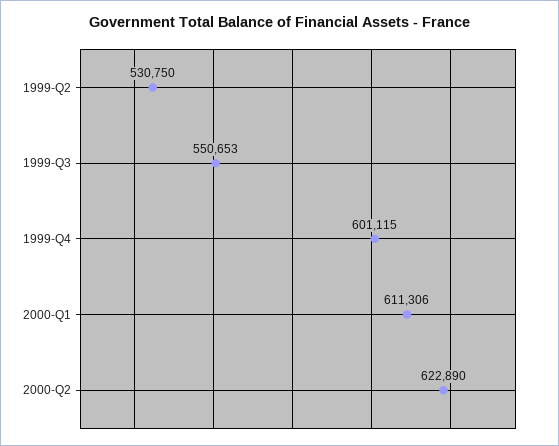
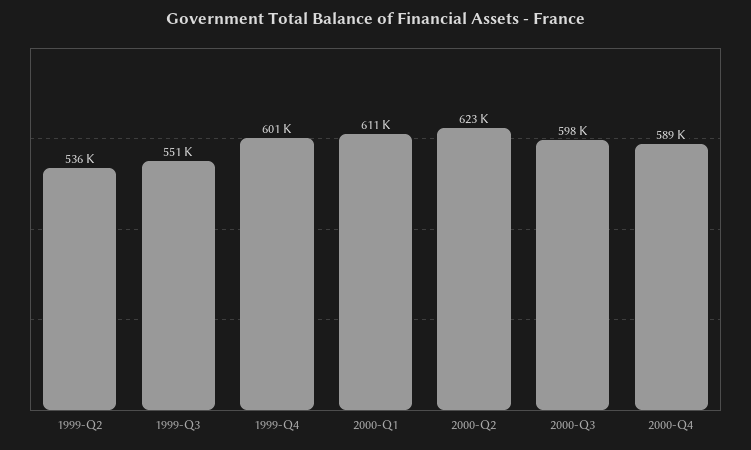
1999-Q2: 530750 -> 536000
2000-Q3: none -> 598000
2000-Q4: none -> 589000

